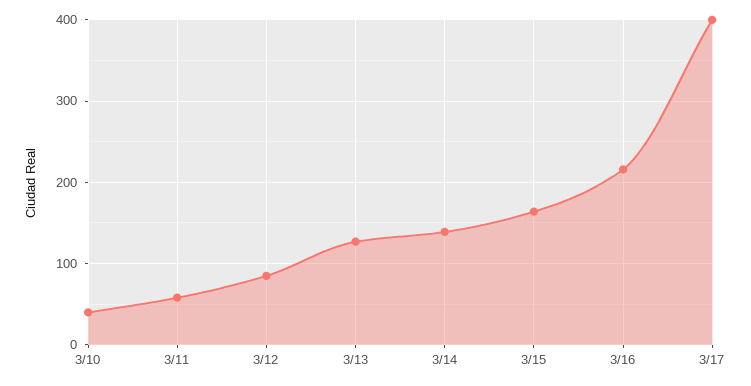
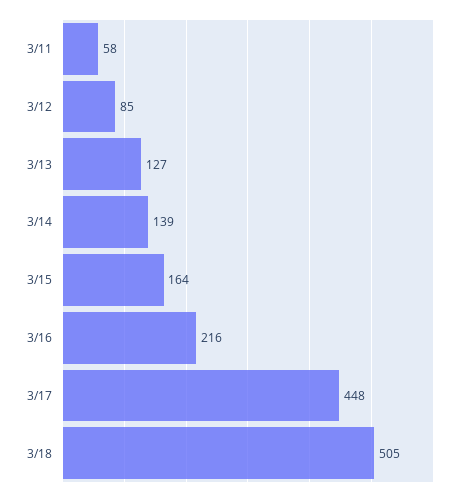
3/10: 40 -> none
3/17: 400 -> 448
3/18: none -> 505

